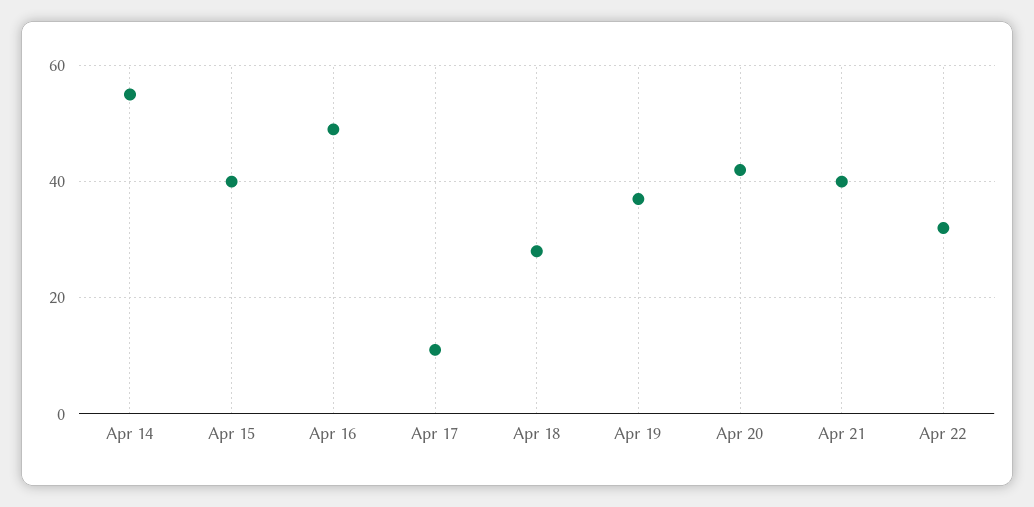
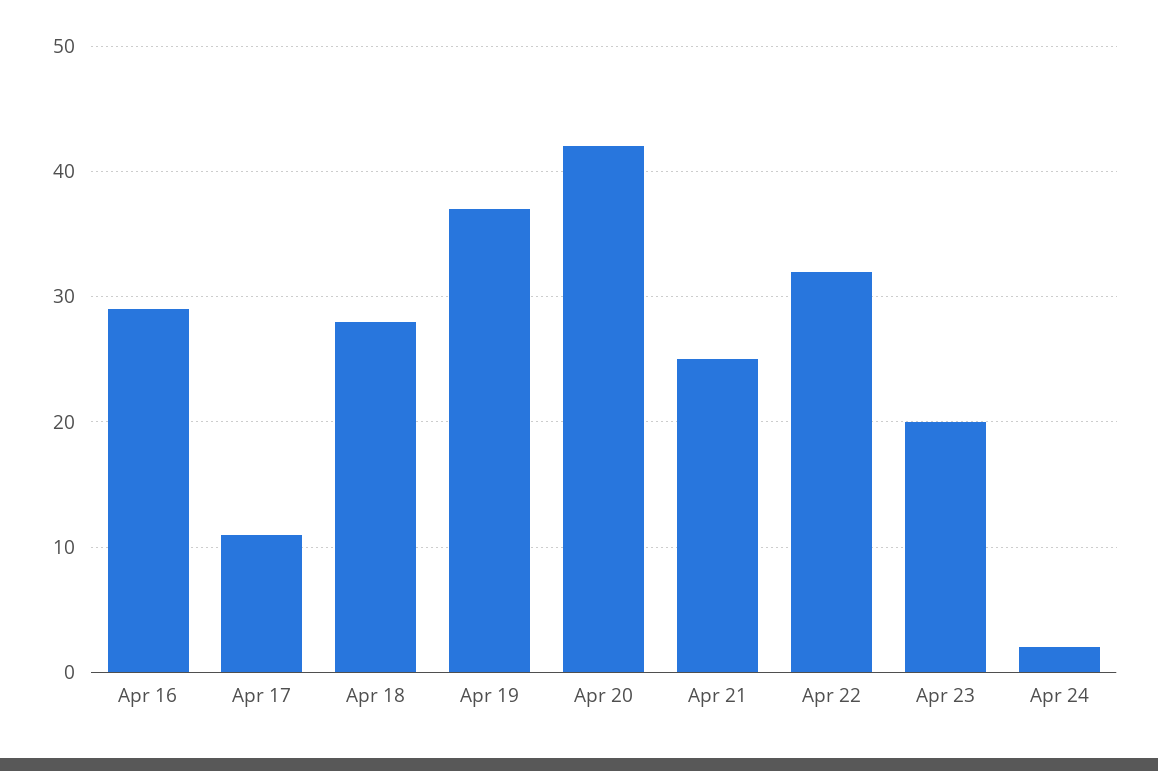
Apr 14: 55 -> none
Apr 15: 40 -> none
Apr 16: 50 -> 29
Apr 21: 40 -> 25
Apr 23: none -> 20
Apr 24: none -> 2

